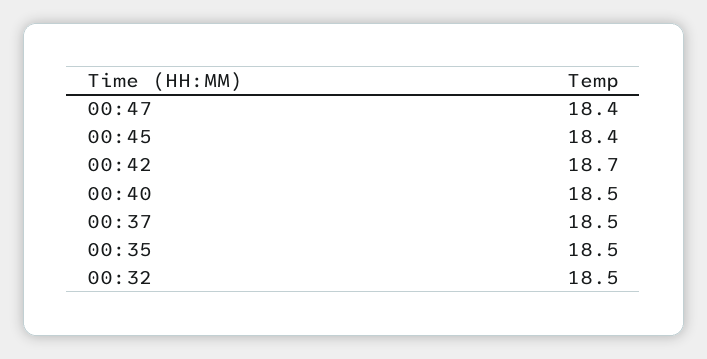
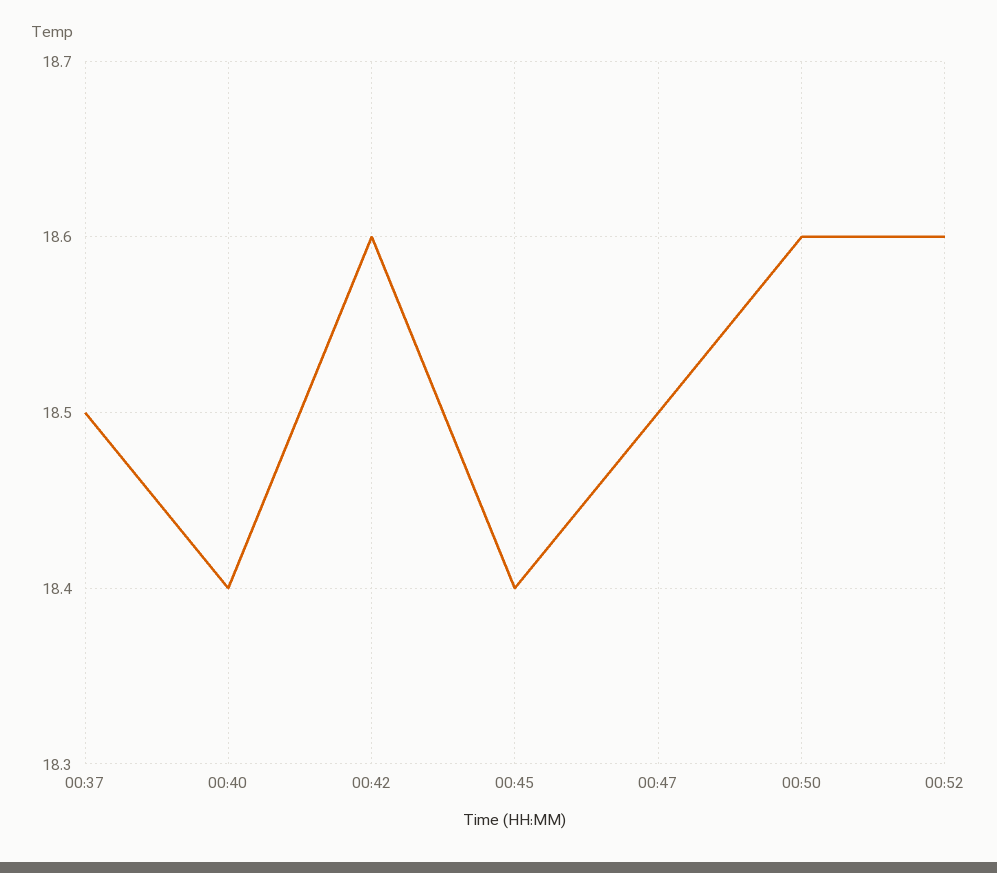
00:47: 18.4 -> 18.5
00:42: 18.7 -> 18.6
00:40: 18.5 -> 18.4
00:35: 18.5 -> none
00:32: 18.5 -> none
00:50: none -> 18.6
00:52: none -> 18.6

